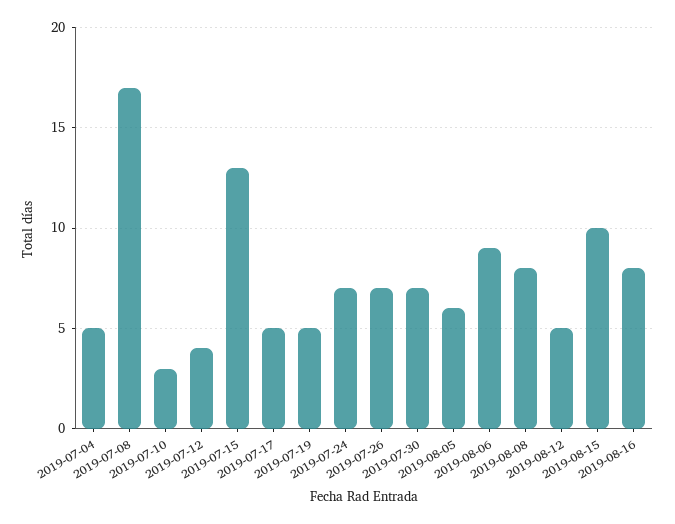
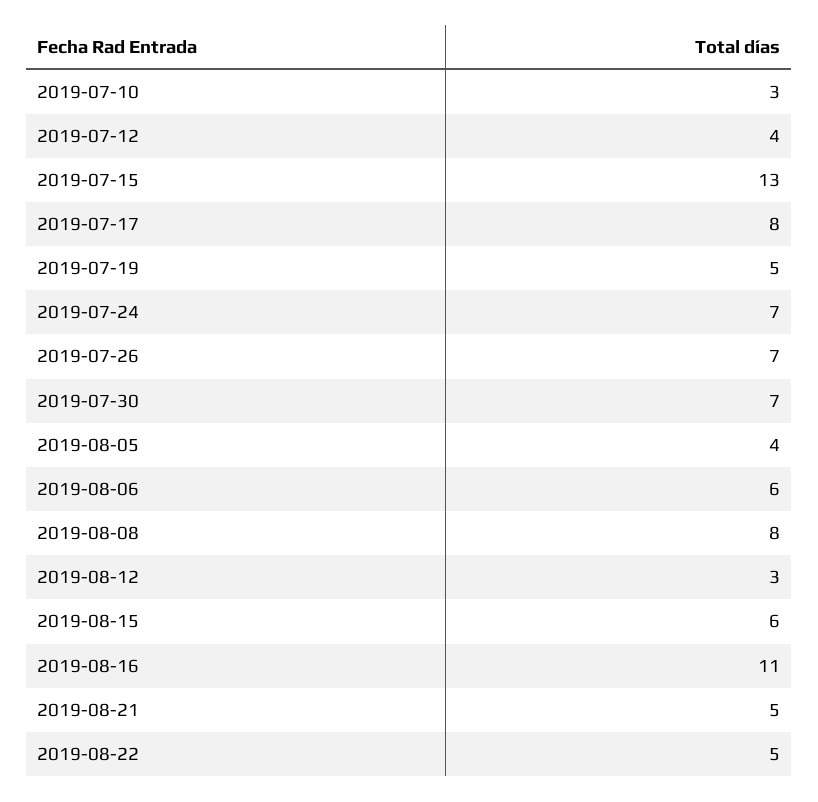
2019-07-04: 5 -> none
2019-07-08: 17 -> none
2019-07-17: 5 -> 8
2019-08-05: 6 -> 4
2019-08-06: 9 -> 6
2019-08-12: 5 -> 3
2019-08-15: 10 -> 6
2019-08-16: 8 -> 11
2019-08-21: none -> 5
2019-08-22: none -> 5

